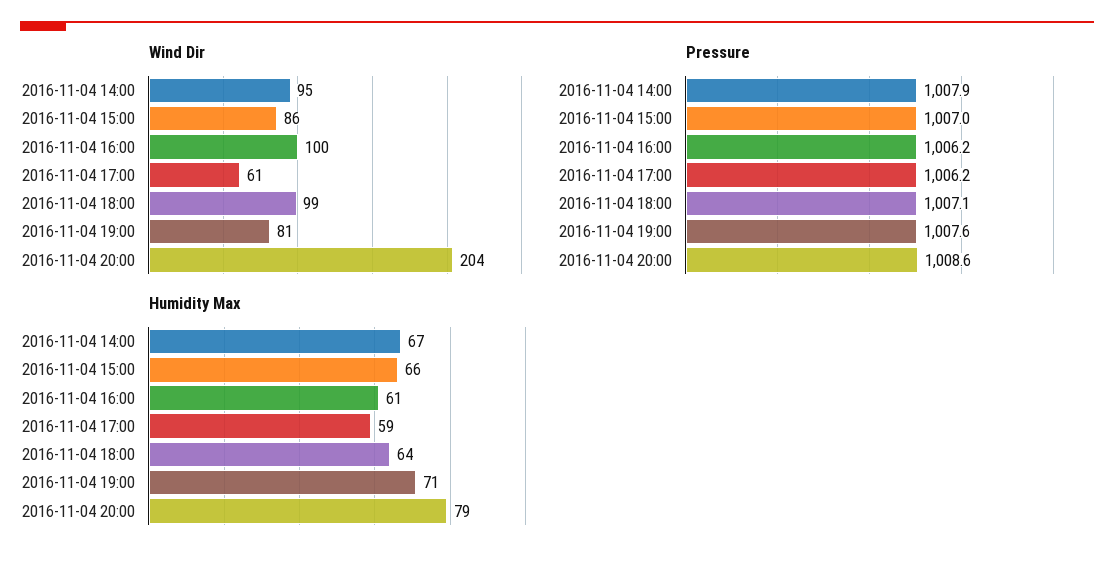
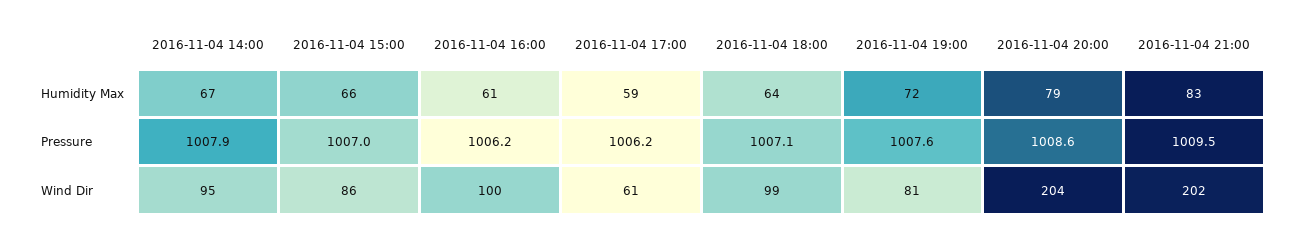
Humidity Max, 2016-11-04 19:00: 71 -> 72
Humidity Max, 2016-11-04 21:00: none -> 83
Pressure, 2016-11-04 21:00: none -> 1009.5
Wind Dir, 2016-11-04 21:00: none -> 202

